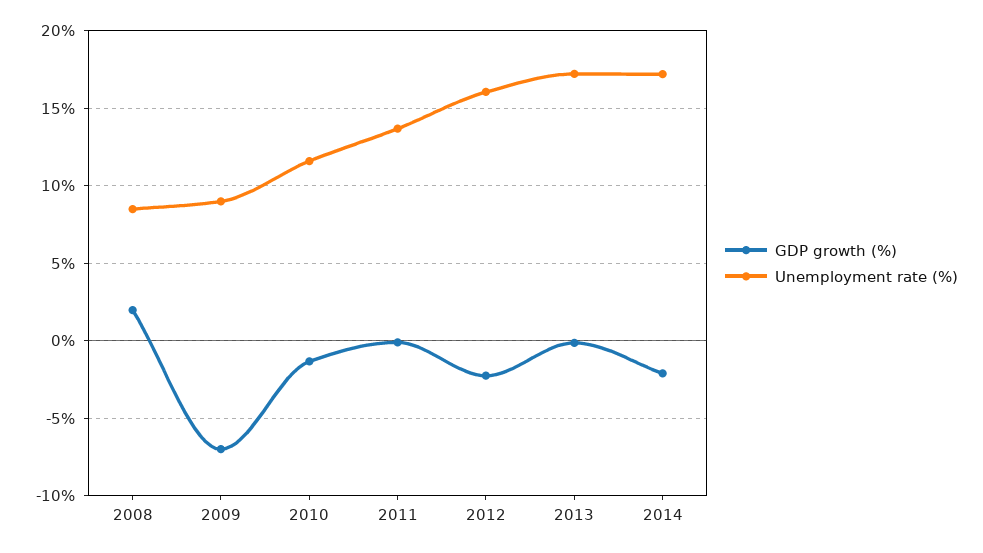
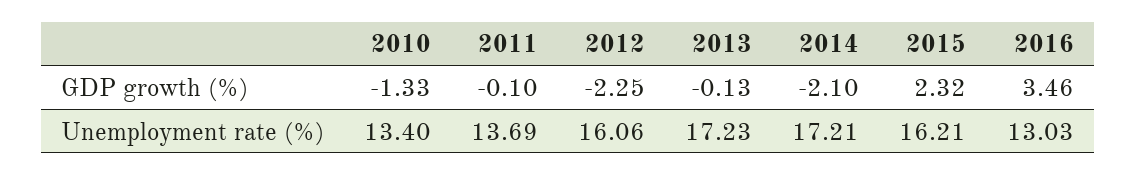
GDP growth (%), 2008: 2 -> none
Unemployment rate (%), 2008: 8.5 -> none
GDP growth (%), 2009: -7 -> none
Unemployment rate (%), 2009: 9 -> none
Unemployment rate (%), 2010: 11.5 -> 13.4
GDP growth (%), 2015: none -> 2.32
GDP growth (%), 2016: none -> 3.46
Unemployment rate (%), 2015: none -> 16.21
Unemployment rate (%), 2016: none -> 13.03

